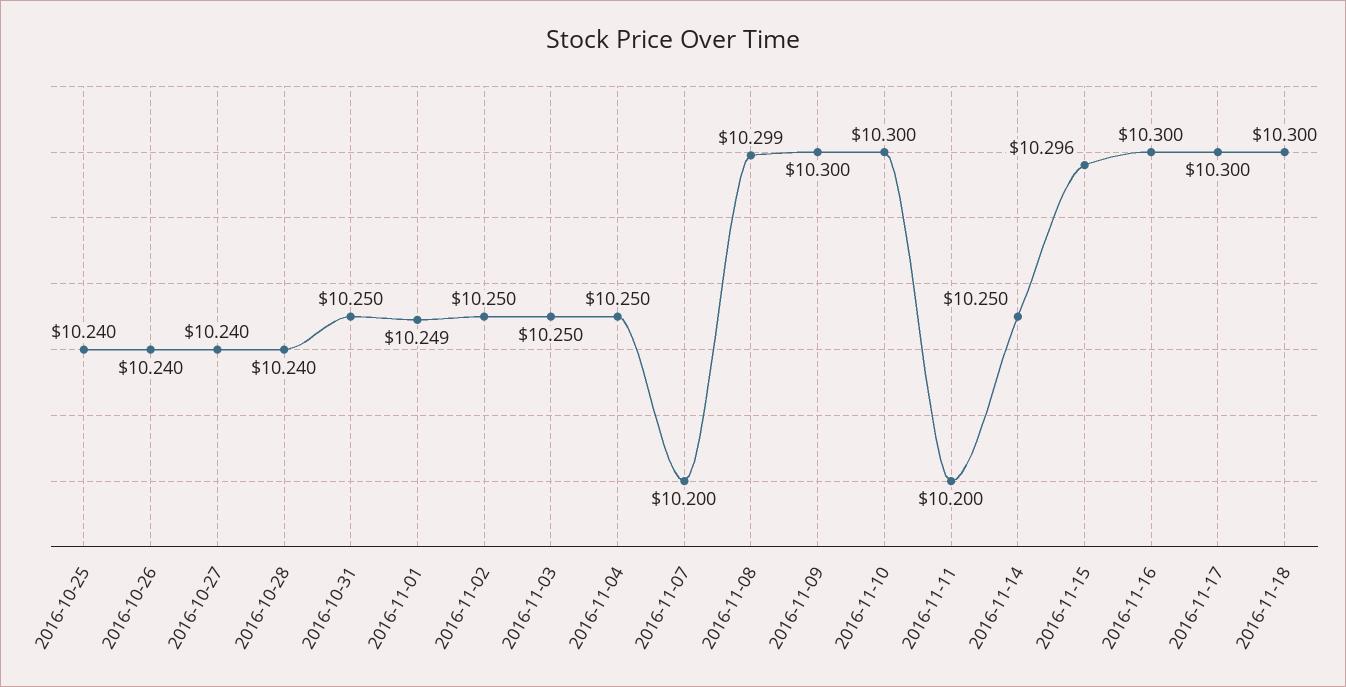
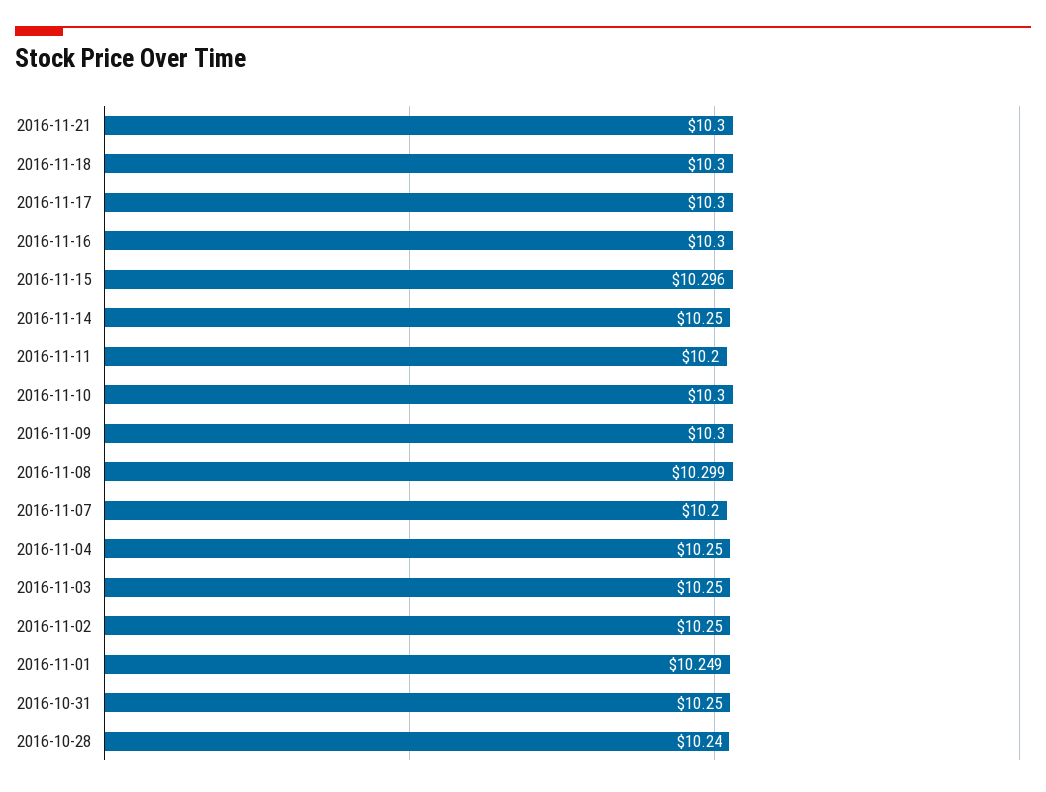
2016-10-25: 10.24 -> none
2016-10-26: 10.24 -> none
2016-10-27: 10.24 -> none
2016-11-21: none -> 10.3

